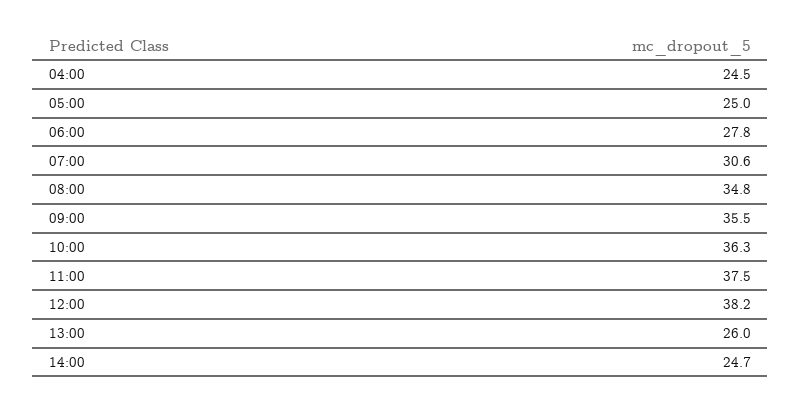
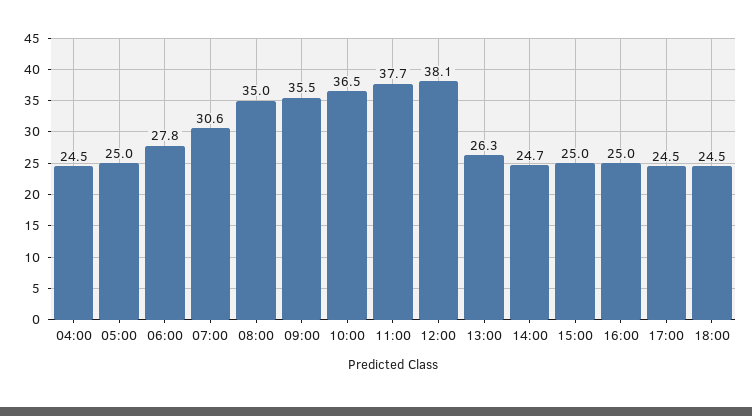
08:00: 34.8 -> 35
10:00: 36.3 -> 36.5
11:00: 37.5 -> 37.7
12:00: 38.2 -> 38.1
13:00: 26 -> 26.3
15:00: none -> 25
16:00: none -> 25
17:00: none -> 24.5
18:00: none -> 24.5

